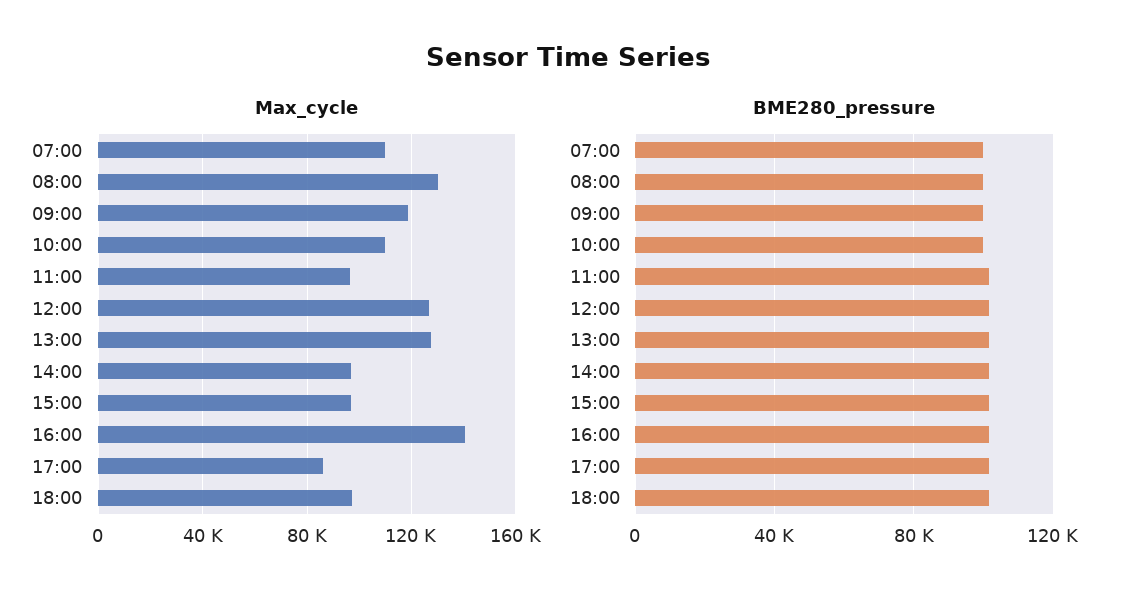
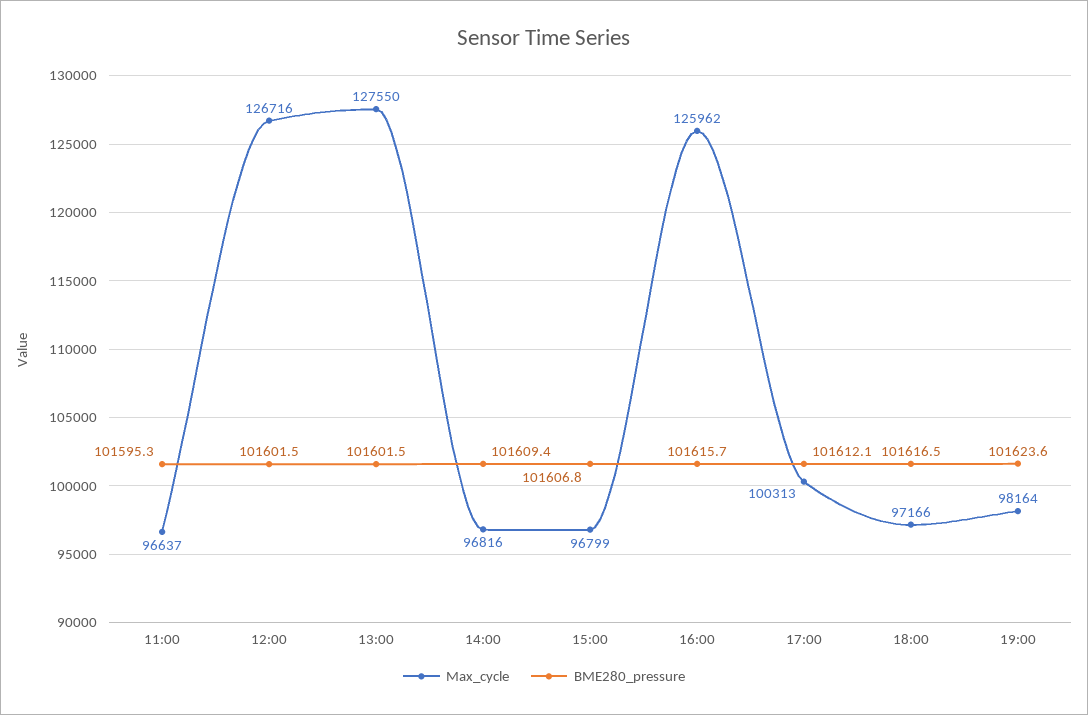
Max_cycle, 07:00: 110000 -> none
Max_cycle, 08:00: 130000 -> none
Max_cycle, 09:00: 120000 -> none
Max_cycle, 10:00: 110000 -> none
Max_cycle, 16:00: 140000 -> 125962
Max_cycle, 17:00: 85000 -> 100313
BME280_pressure, 07:00: 100000 -> none
BME280_pressure, 08:00: 100000 -> none
BME280_pressure, 09:00: 100000 -> none
BME280_pressure, 10:00: 100000 -> none
Max_cycle, 19:00: none -> 98164
BME280_pressure, 19:00: none -> 101623.6

